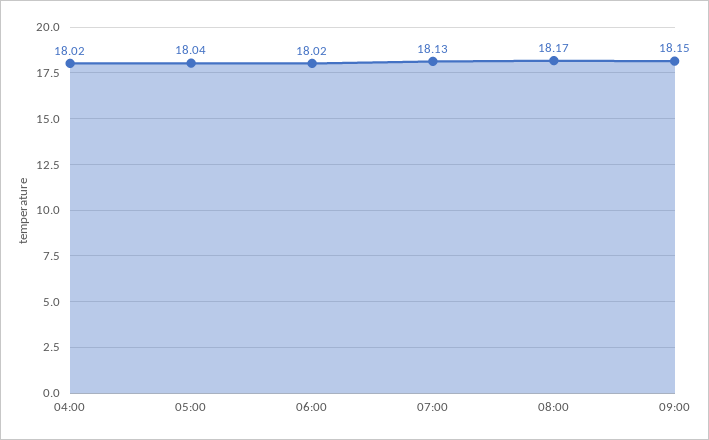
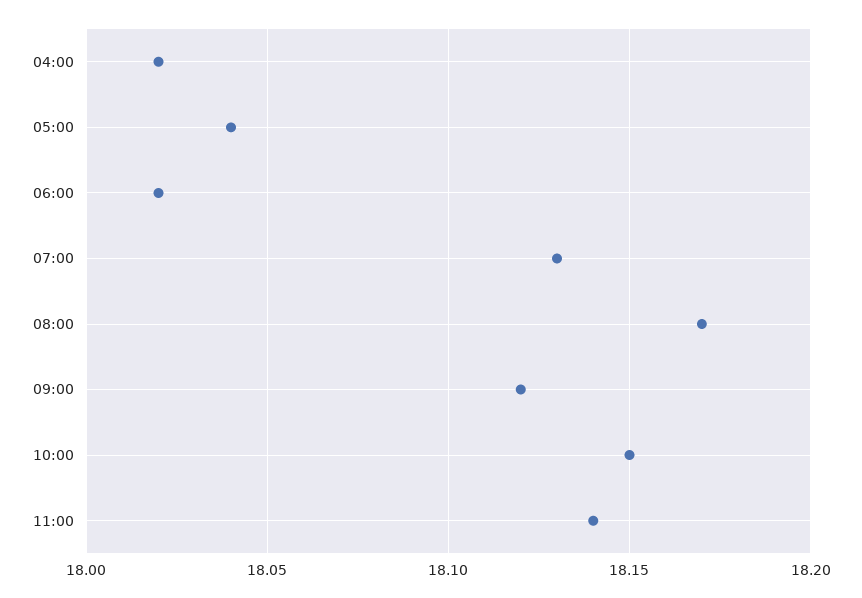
09:00: 18.15 -> 18.12
10:00: none -> 18.15
11:00: none -> 18.14

